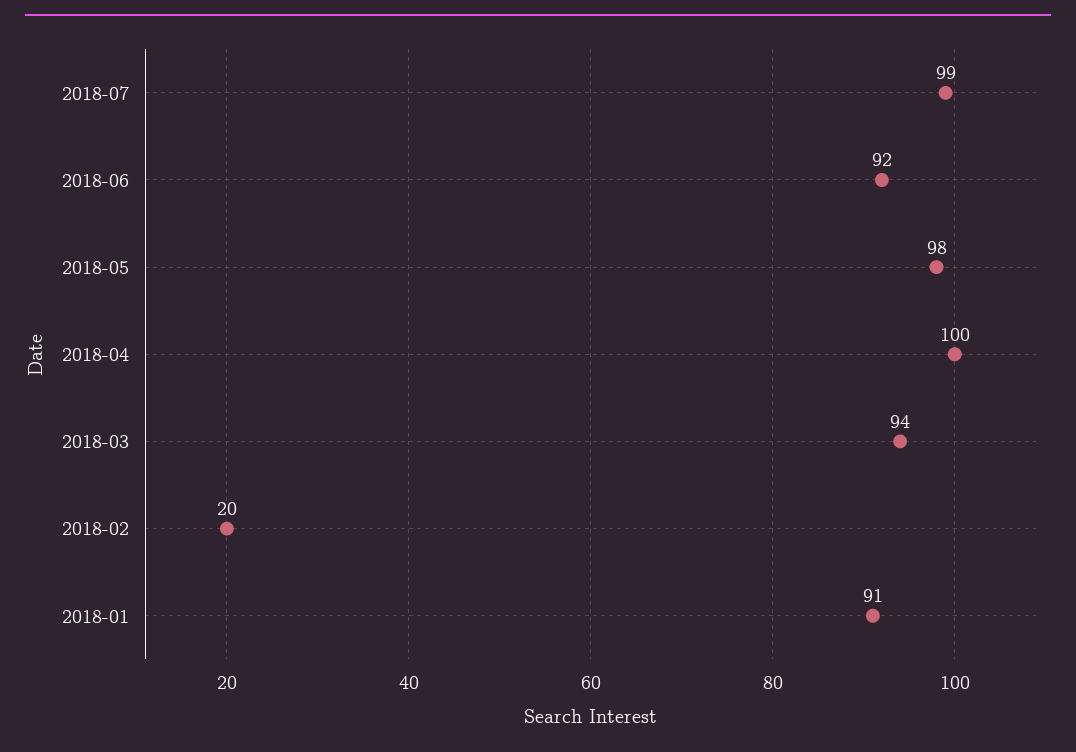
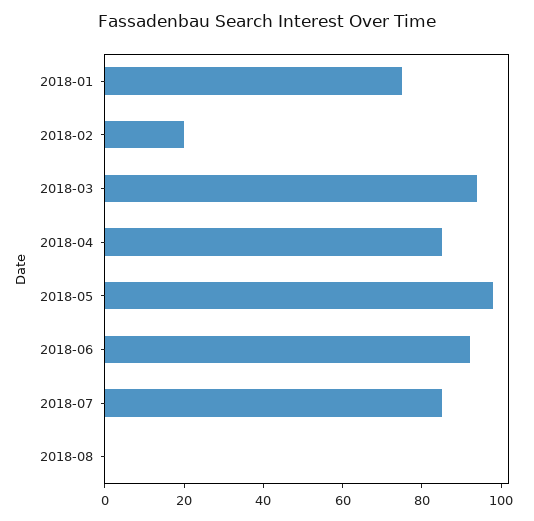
2018-07: 99 -> 85
2018-04: 100 -> 85
2018-01: 91 -> 75
2018-08: none -> 0

